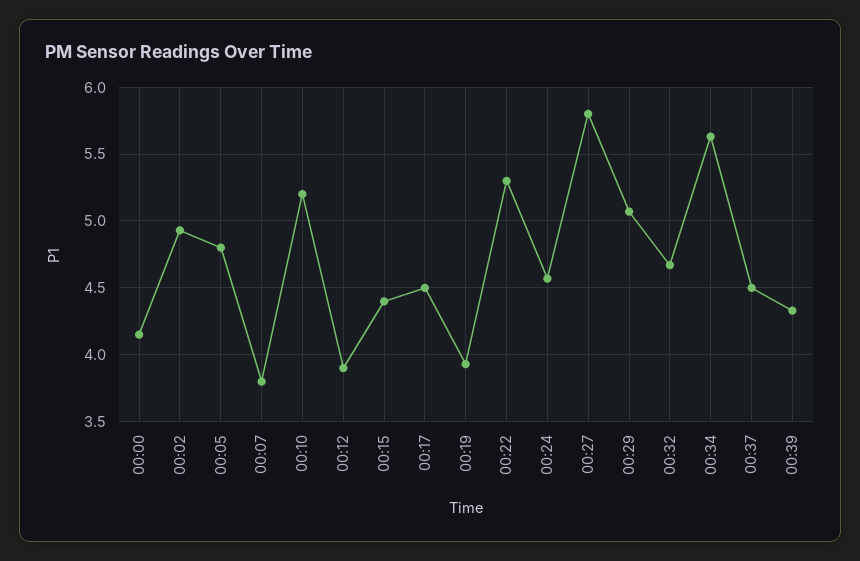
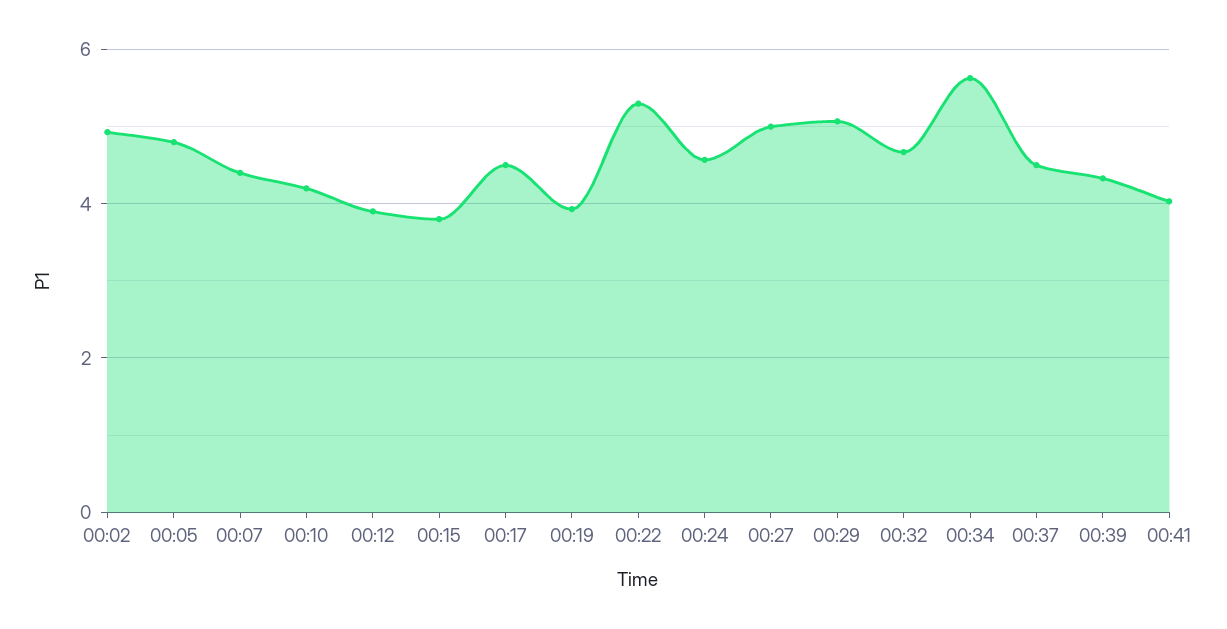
00:00: 4.15 -> none
00:07: 3.8 -> 4.4
00:10: 5.2 -> 4.2
00:15: 4.4 -> 3.8
00:27: 5.8 -> 5
00:41: none -> 4

